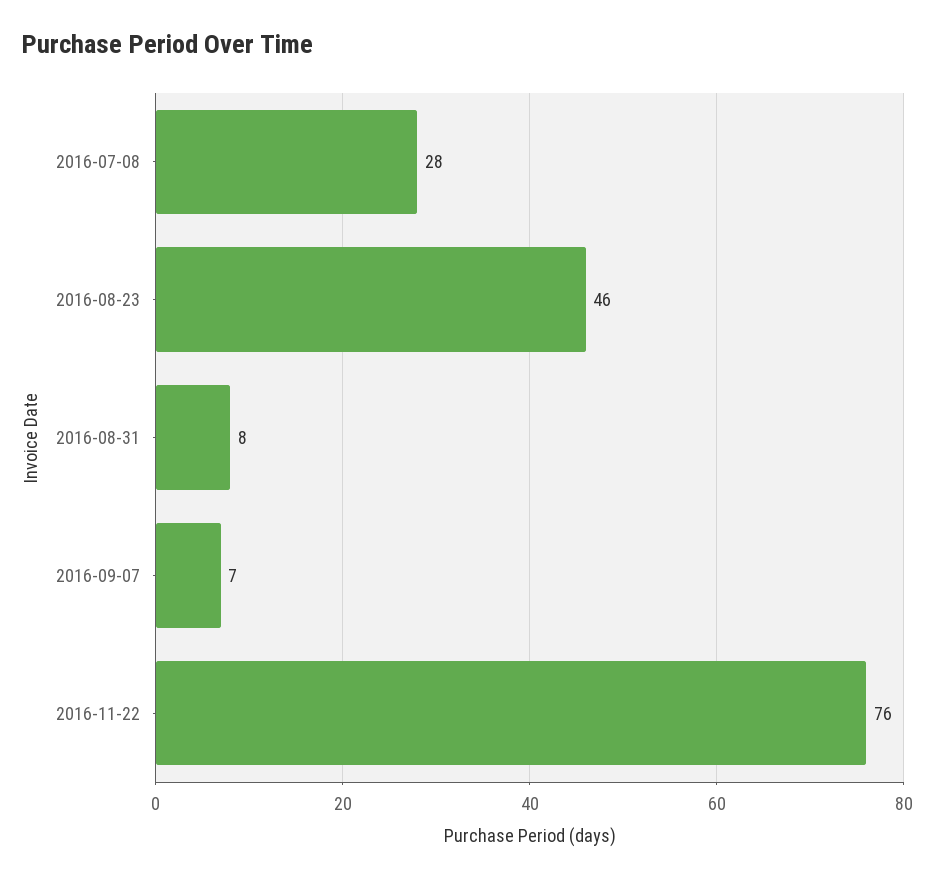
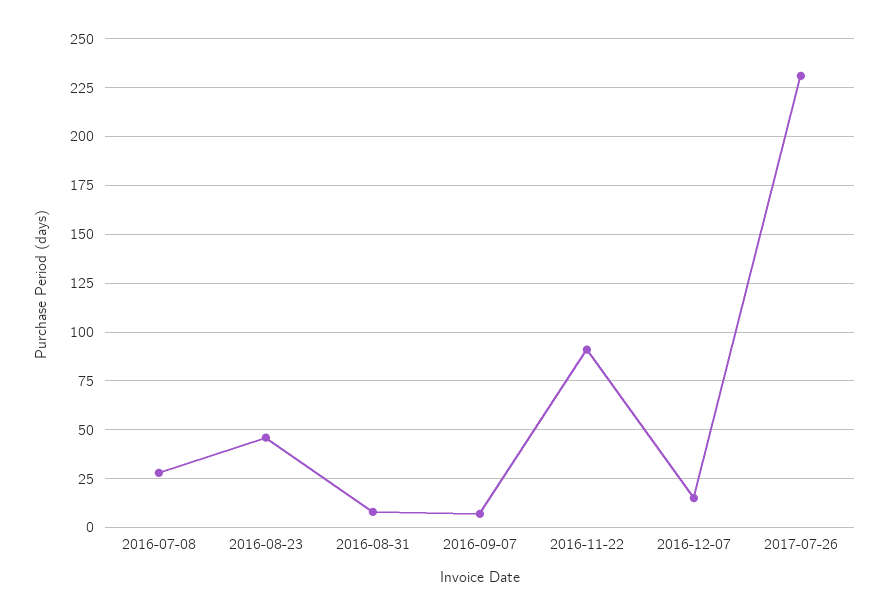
2016-11-22: 76 -> 90
2016-12-07: none -> 15
2017-07-26: none -> 230

